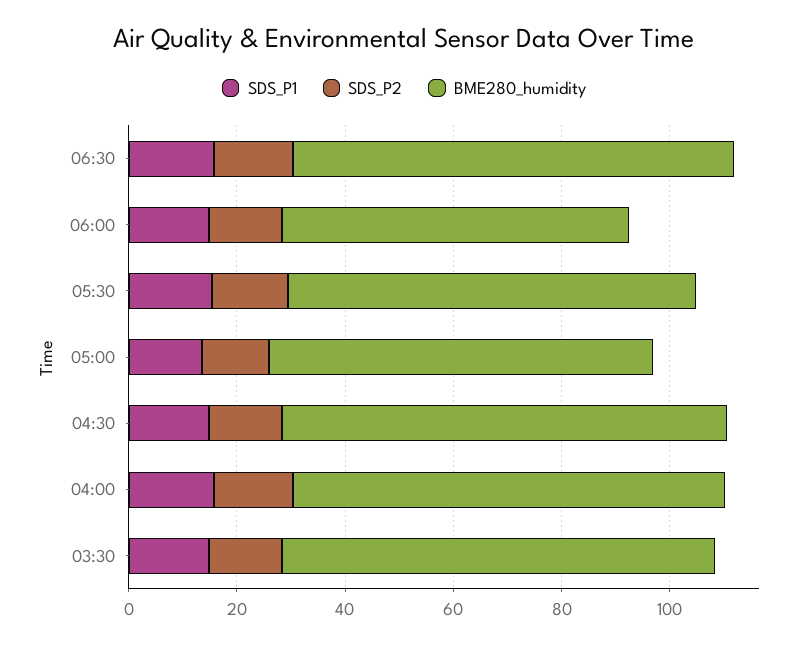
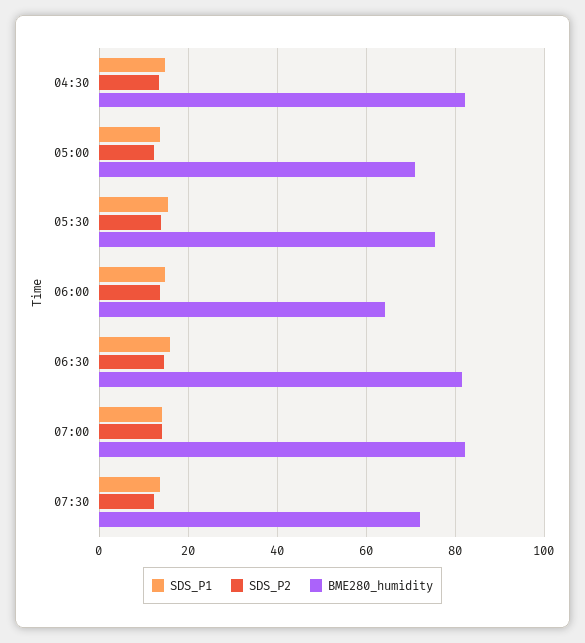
SDS_P1, 04:00: 15 -> none
SDS_P2, 04:00: 15 -> none
BME280_humidity, 04:00: 80 -> none
SDS_P1, 03:30: 15 -> none
SDS_P2, 03:30: 15 -> none
BME280_humidity, 03:30: 80 -> none
SDS_P1, 07:00: none -> 14
SDS_P2, 07:00: none -> 14
BME280_humidity, 07:00: none -> 82
SDS_P1, 07:30: none -> 14
SDS_P2, 07:30: none -> 12
BME280_humidity, 07:30: none -> 72

